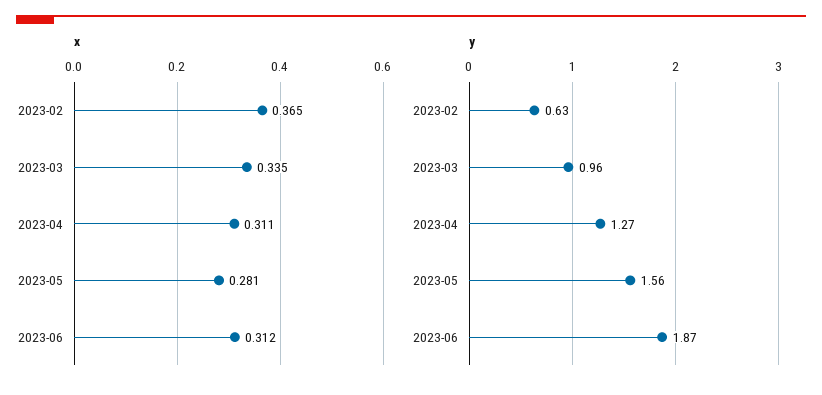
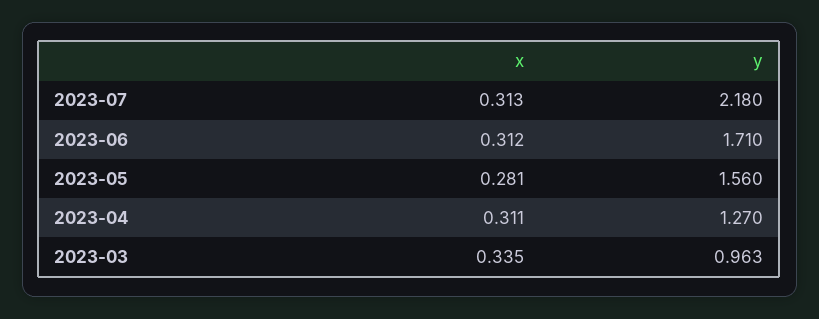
x, 2023-02: 0.365 -> none
y, 2023-02: 0.63 -> none
y, 2023-06: 1.87 -> 1.71
x, 2023-07: none -> 0.313
y, 2023-07: none -> 2.18

